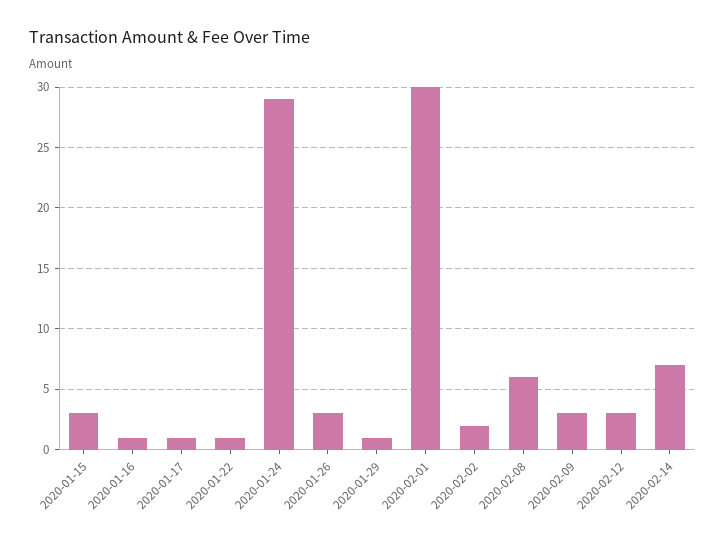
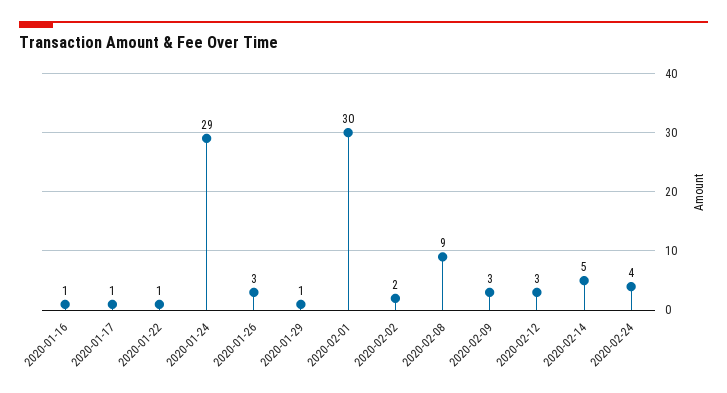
2020-01-15: 3 -> none
2020-02-08: 6 -> 9
2020-02-14: 7 -> 5
2020-02-24: none -> 4

